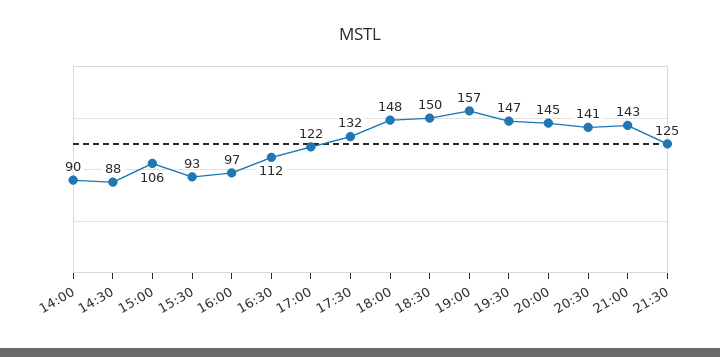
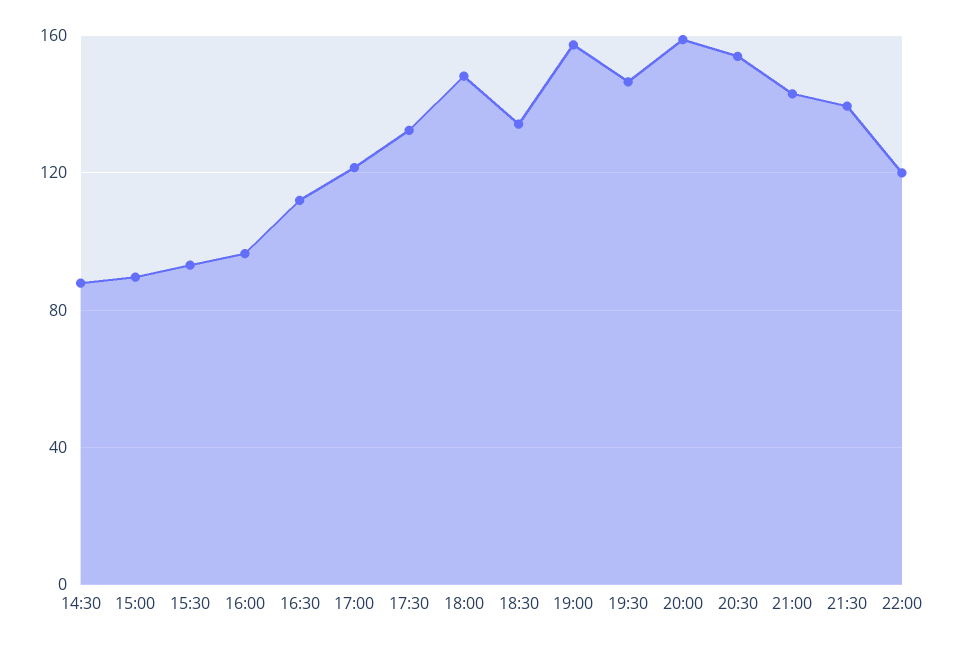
14:00: 90 -> none
15:00: 106 -> 90
18:30: 150 -> 135
20:00: 145 -> 160
20:30: 141 -> 155
21:30: 125 -> 140
22:00: none -> 120

